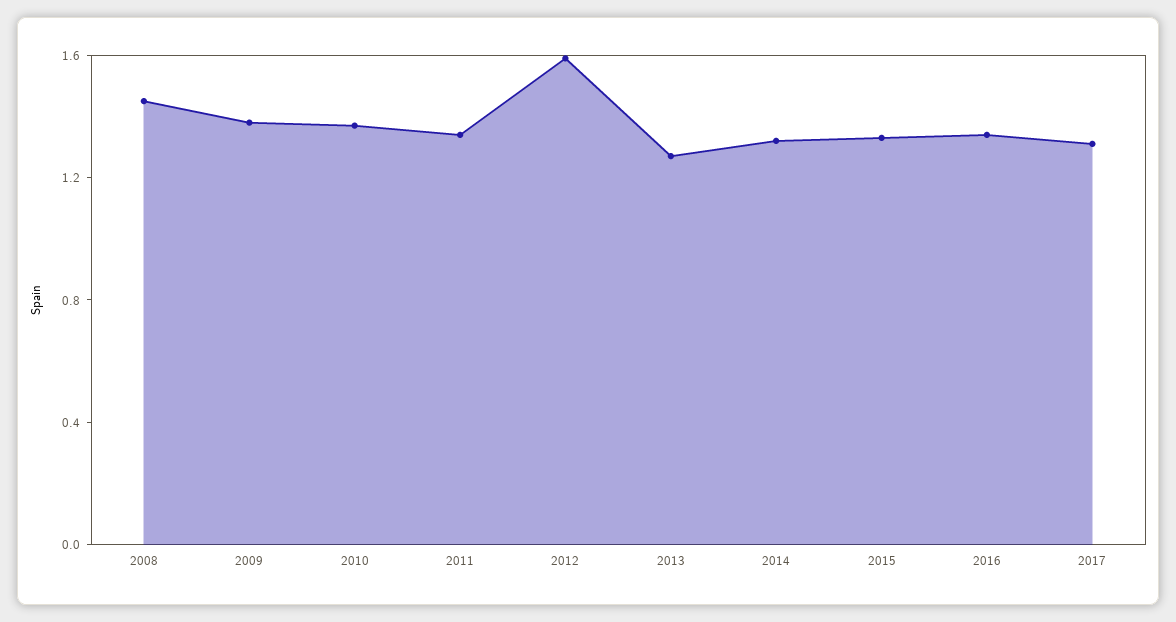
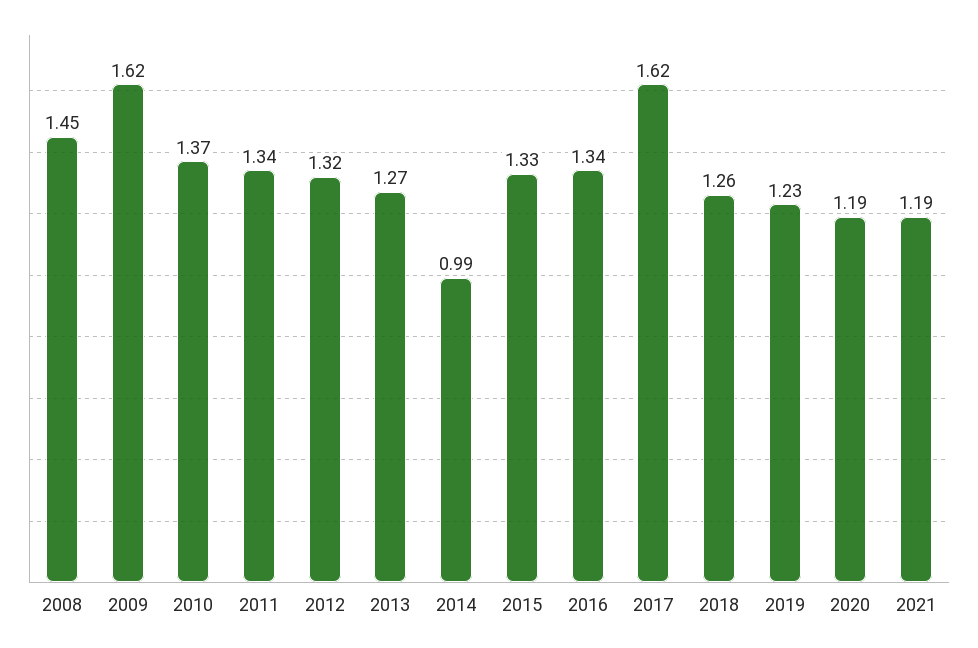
2009: 1.4 -> 1.62
2012: 1.6 -> 1.32
2014: 1.3 -> 0.99
2017: 1.3 -> 1.62
2018: none -> 1.26
2019: none -> 1.23
2020: none -> 1.19
2021: none -> 1.19

